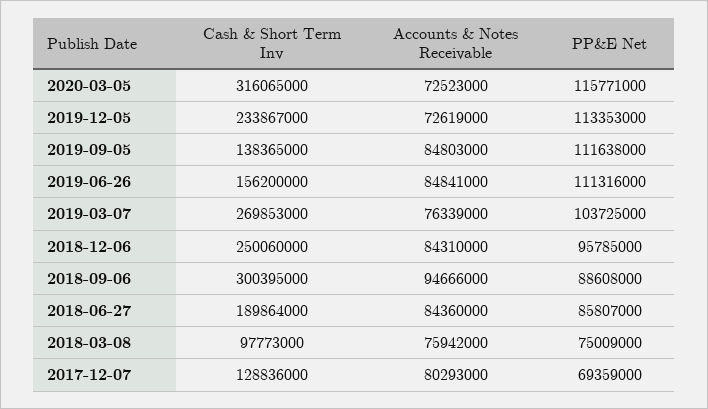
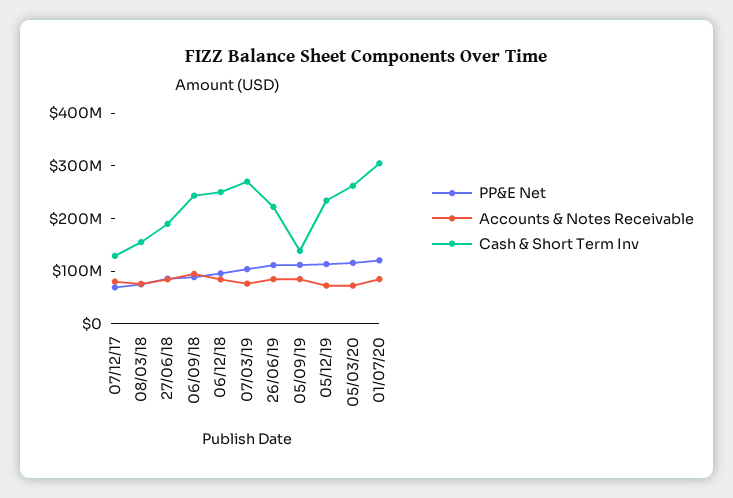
Cash & Short Term Inv, 2020-03-05: 316065000 -> 260000000
Cash & Short Term Inv, 2019-06-26: 156200000 -> 220000000
Cash & Short Term Inv, 2018-09-06: 300395000 -> 240000000
Cash & Short Term Inv, 2018-03-08: 97773000 -> 160000000
PP&E Net, 01/07/20: none -> 120000000
Accounts & Notes Receivable, 01/07/20: none -> 80000000
Cash & Short Term Inv, 01/07/20: none -> 300000000

